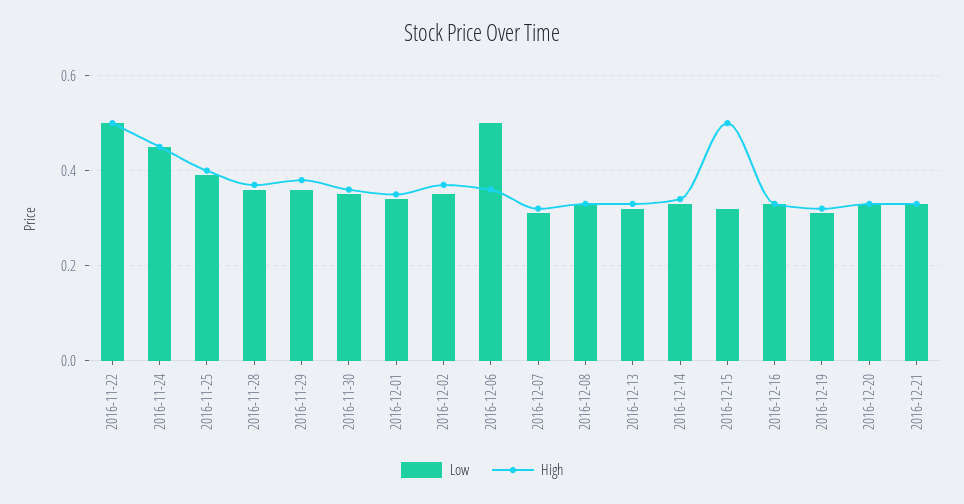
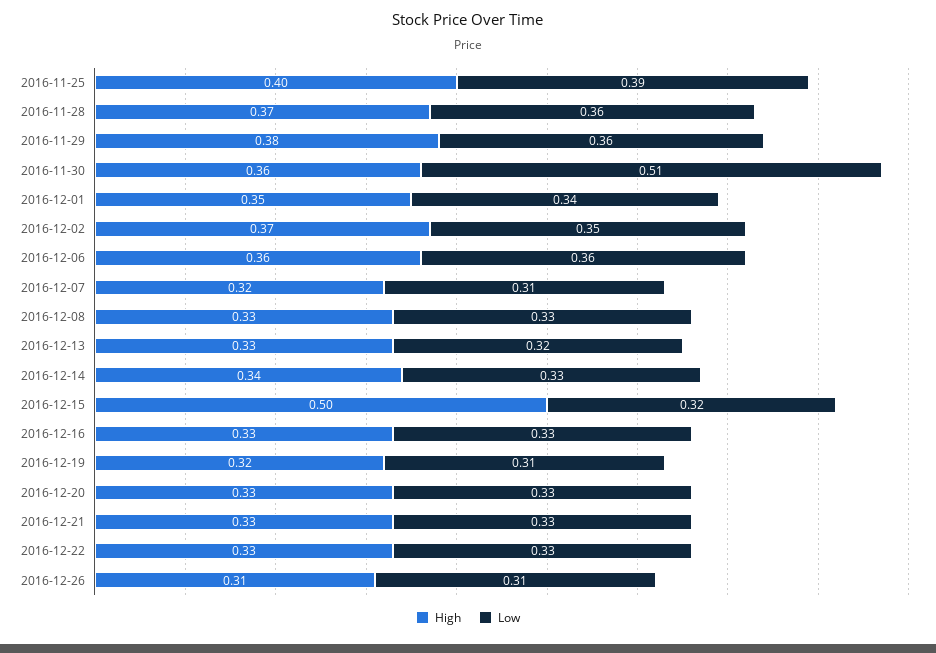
Low, 2016-11-22: 0.5 -> none
High, 2016-11-22: 0.5 -> none
Low, 2016-11-24: 0.45 -> none
High, 2016-11-24: 0.45 -> none
Low, 2016-11-30: 0.35 -> 0.51
Low, 2016-12-06: 0.5 -> 0.36
High, 2016-12-22: none -> 0.33
Low, 2016-12-22: none -> 0.33
High, 2016-12-26: none -> 0.31
Low, 2016-12-26: none -> 0.31

